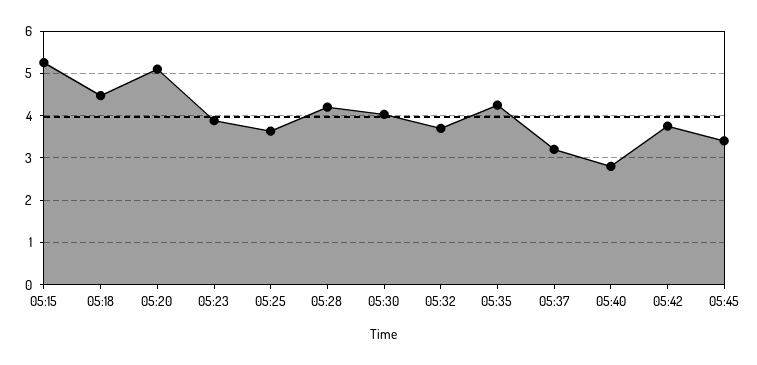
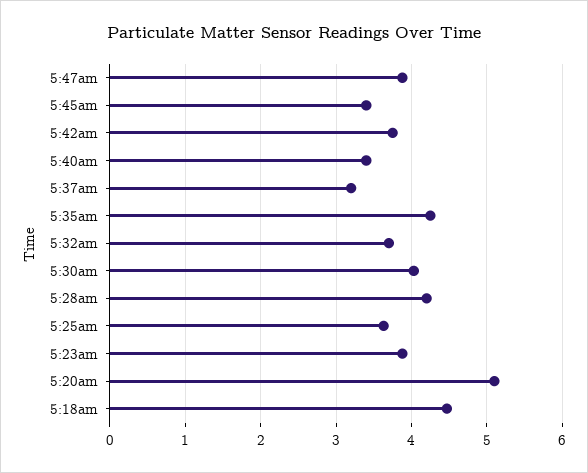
05:15: 5.2 -> none
05:40: 2.8 -> 3.4
5:47am: none -> 3.9

